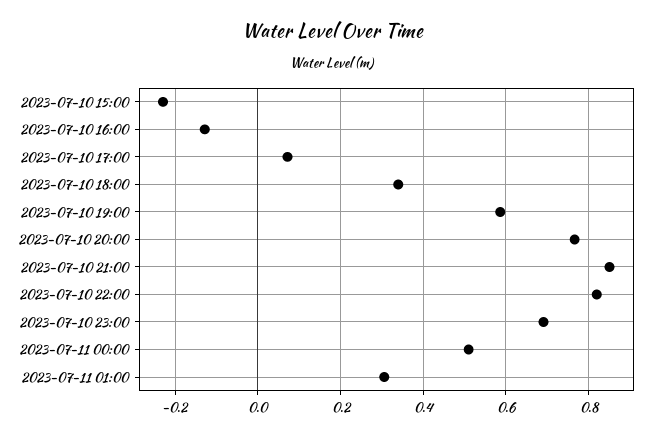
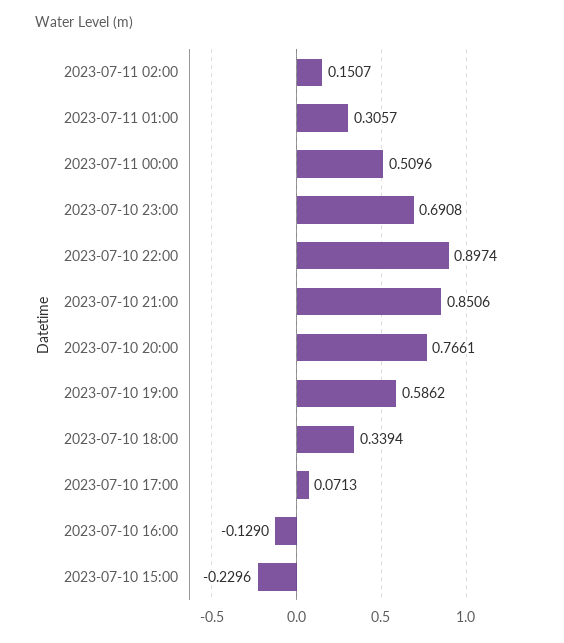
2023-07-10 22:00: 0.82 -> 0.8974
2023-07-11 02:00: none -> 0.1507

